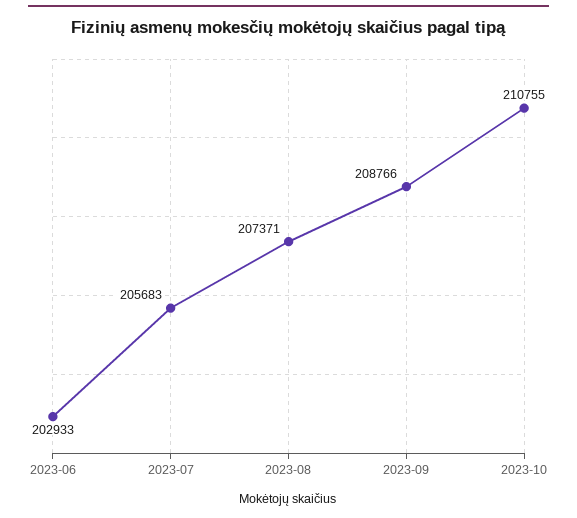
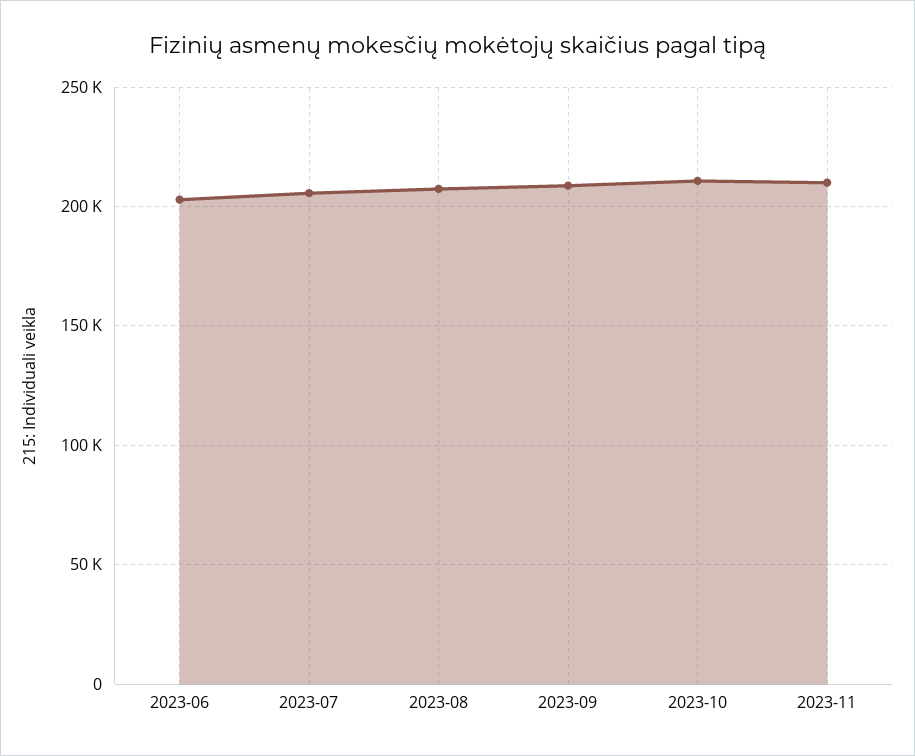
2023-11: none -> 210000

